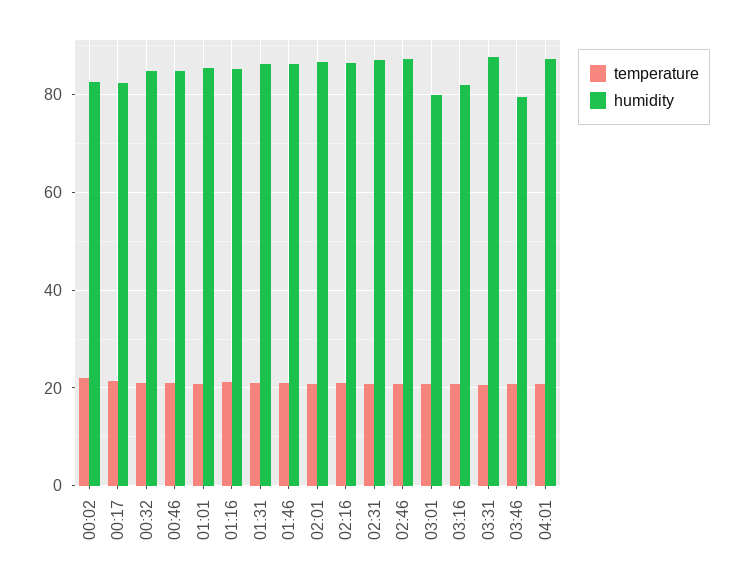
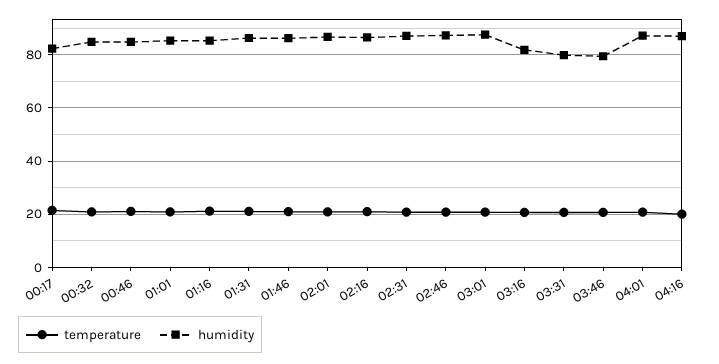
temperature, 00:02: 22 -> none
humidity, 00:02: 82 -> none
humidity, 03:01: 80 -> 87.5
humidity, 03:31: 88 -> 80
temperature, 04:16: none -> 20
humidity, 04:16: none -> 87.5

